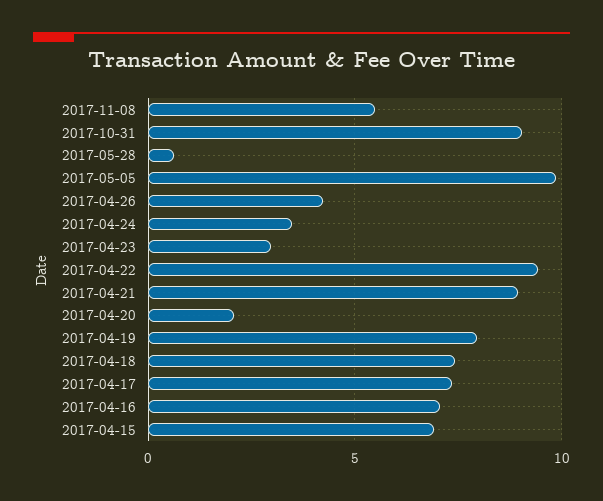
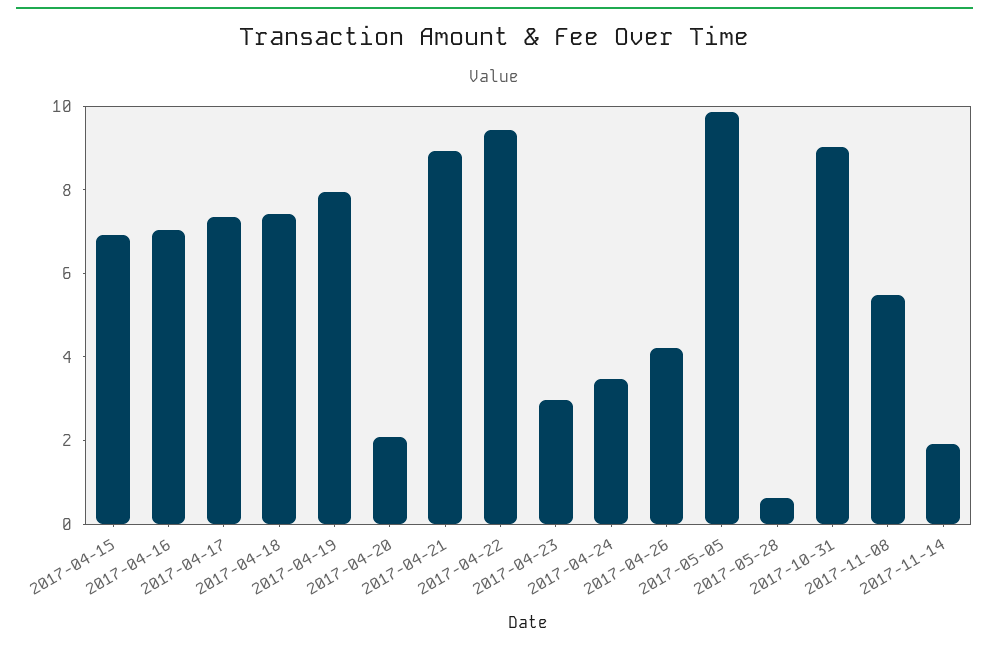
2017-11-14: none -> 2

